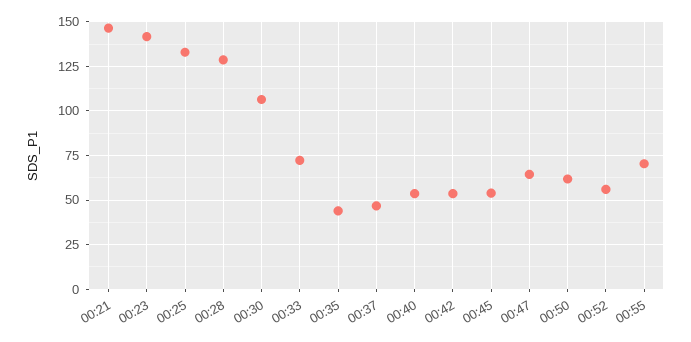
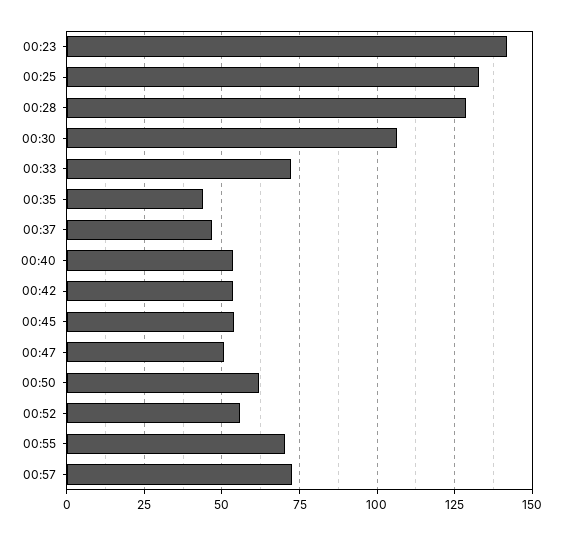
00:21: 145 -> none
00:47: 65 -> 50
00:57: none -> 72.5

